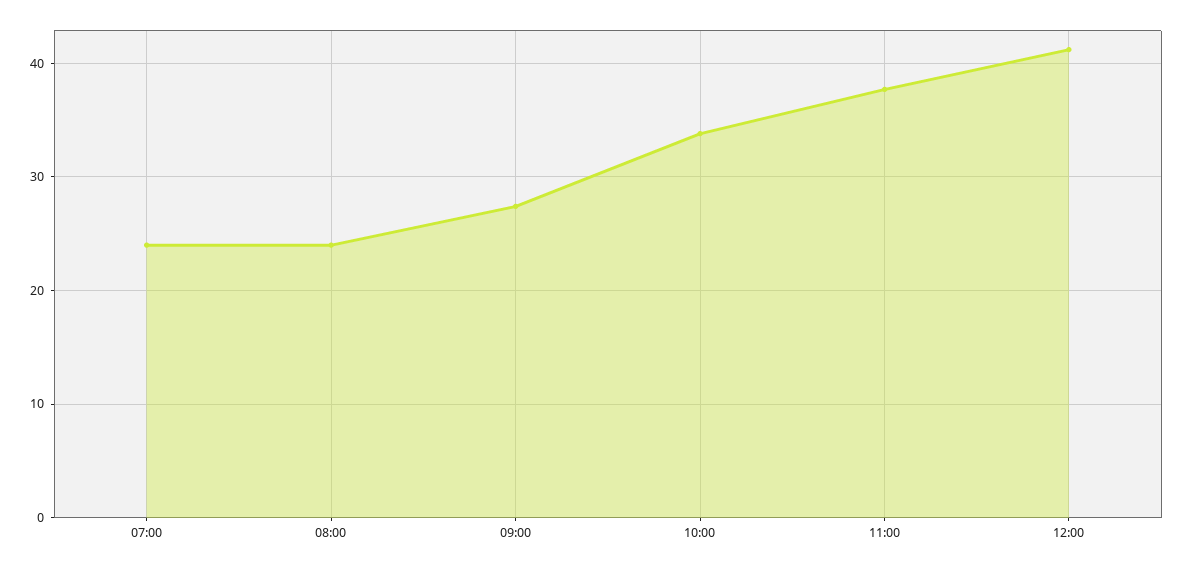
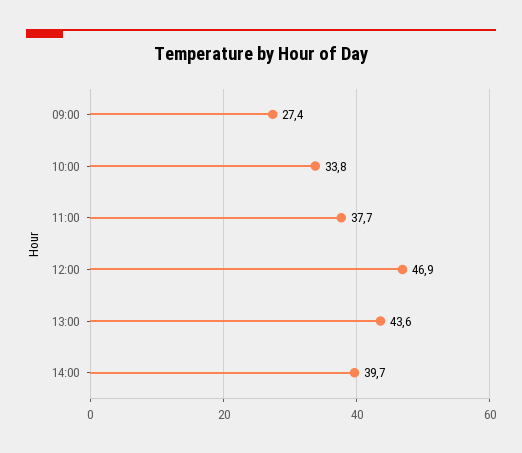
07:00: 24 -> none
08:00: 24 -> none
12:00: 41 -> 46.9
13:00: none -> 43.6
14:00: none -> 39.7

